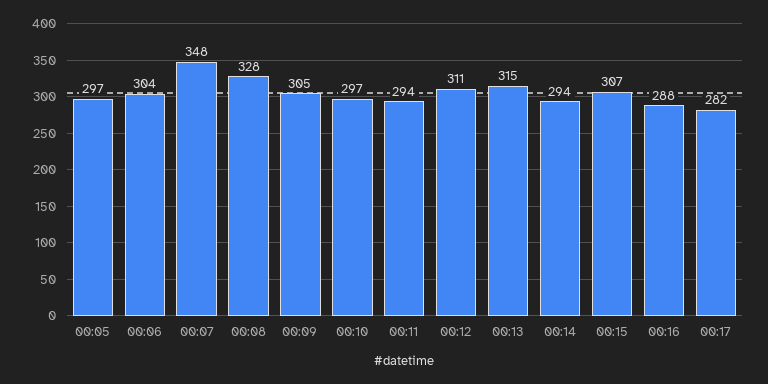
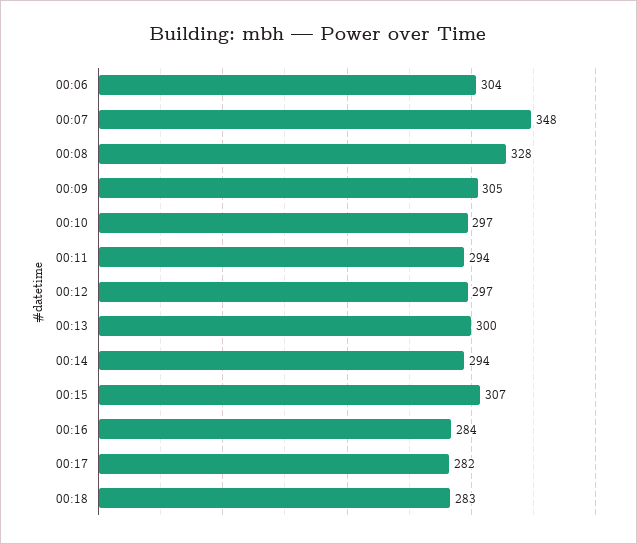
00:05: 297 -> none
00:12: 311 -> 297
00:13: 315 -> 300
00:16: 288 -> 284
00:18: none -> 283

